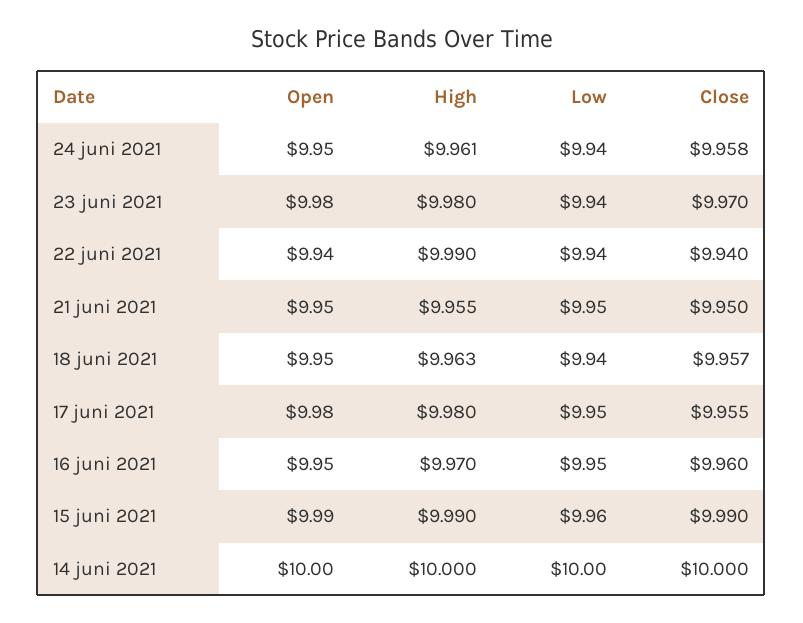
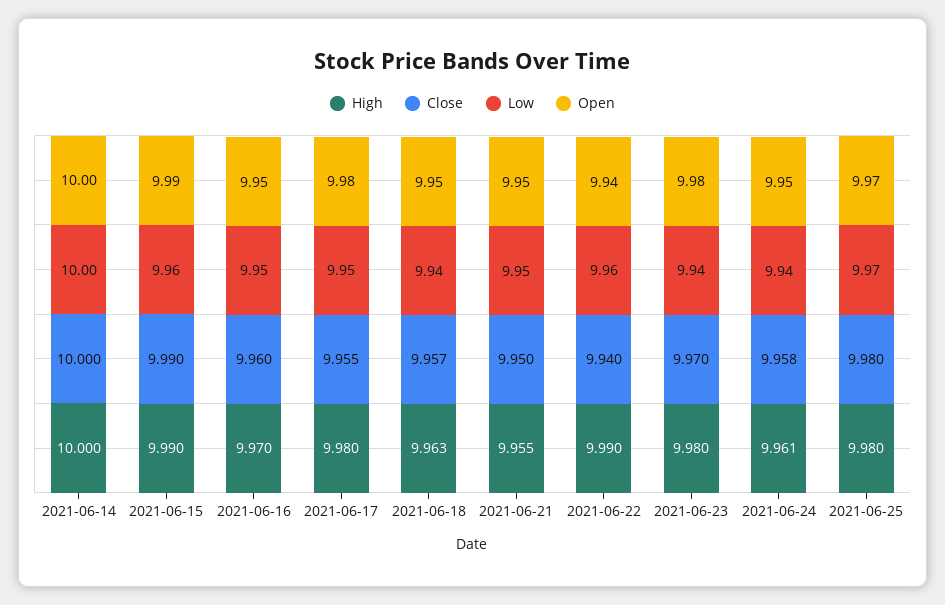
Low, 22 juni 2021: 9.94 -> 9.96
High, 2021-06-25: none -> 9.98
Close, 2021-06-25: none -> 9.98
Low, 2021-06-25: none -> 9.97
Open, 2021-06-25: none -> 9.97

